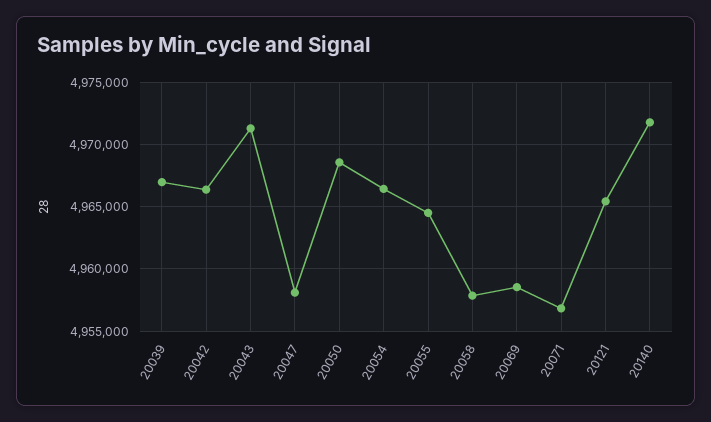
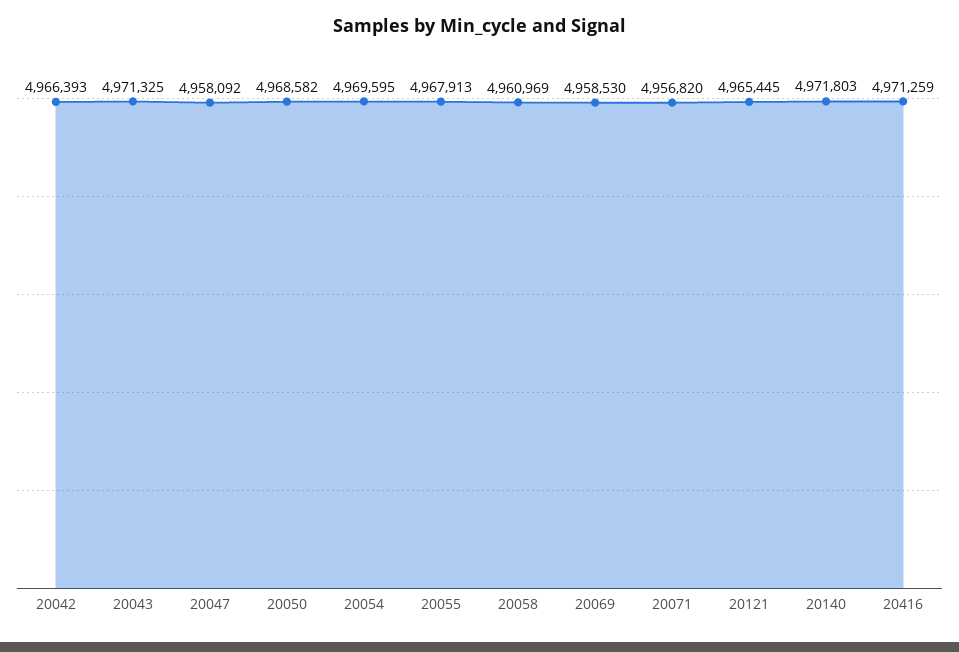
20039: 4967000 -> none
20054: 4966500 -> 4969595
20055: 4964500 -> 4967913
20058: 4958000 -> 4960969
20416: none -> 4971259

